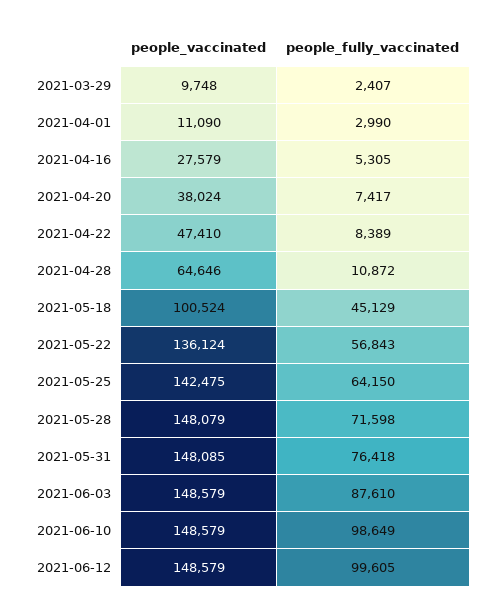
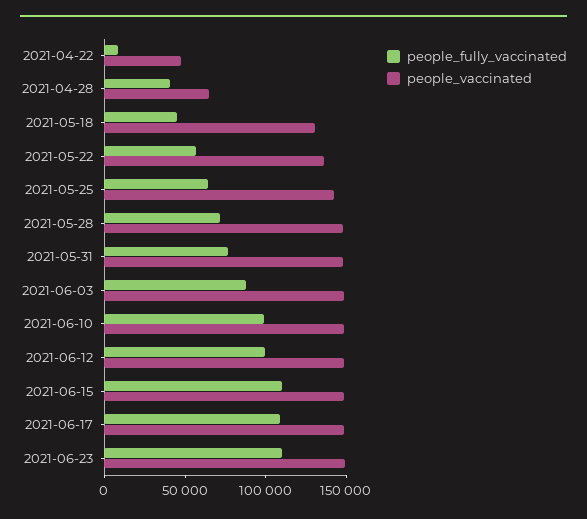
people_vaccinated, 2021-03-29: 9748 -> none
people_fully_vaccinated, 2021-03-29: 2407 -> none
people_vaccinated, 2021-04-01: 11090 -> none
people_fully_vaccinated, 2021-04-01: 2990 -> none
people_vaccinated, 2021-04-16: 27579 -> none
people_fully_vaccinated, 2021-04-16: 5305 -> none
people_vaccinated, 2021-04-20: 38024 -> none
people_fully_vaccinated, 2021-04-20: 7417 -> none
people_fully_vaccinated, 2021-04-28: 10872 -> 40000
people_vaccinated, 2021-05-18: 100524 -> 130000
people_fully_vaccinated, 2021-06-15: none -> 110000
people_vaccinated, 2021-06-15: none -> 150000
people_fully_vaccinated, 2021-06-17: none -> 110000
people_vaccinated, 2021-06-17: none -> 150000
people_fully_vaccinated, 2021-06-23: none -> 110000
people_vaccinated, 2021-06-23: none -> 150000

